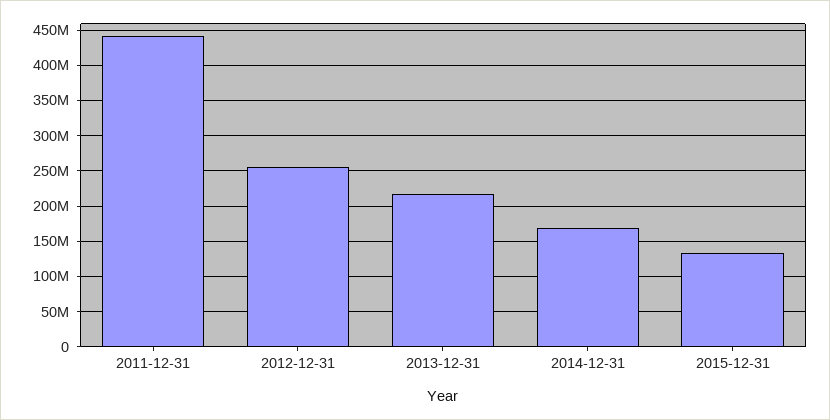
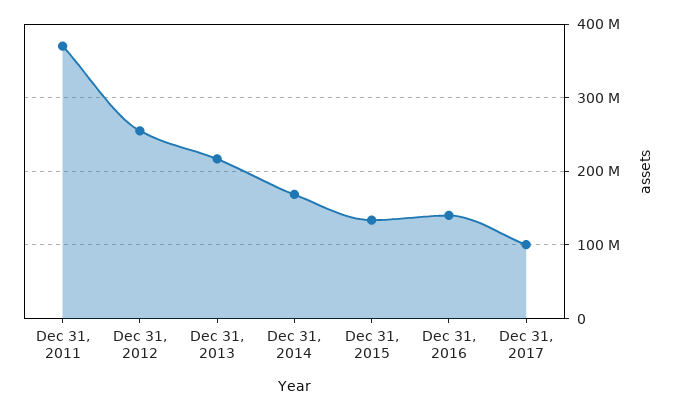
2011-12-31: 440000000 -> 370000000
Dec 31, 2016: none -> 140000000
Dec 31, 2017: none -> 100000000

